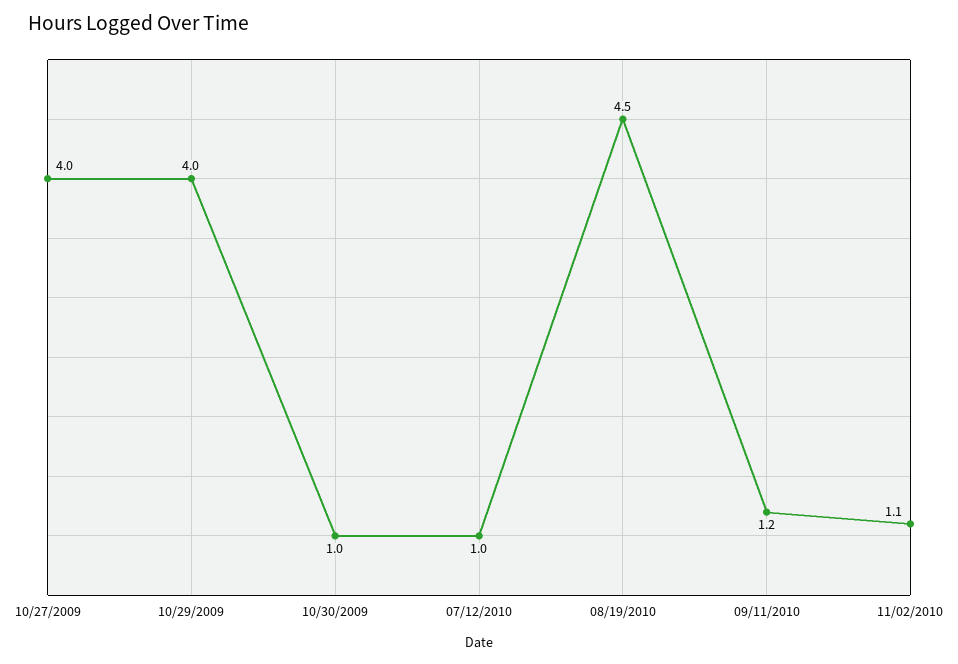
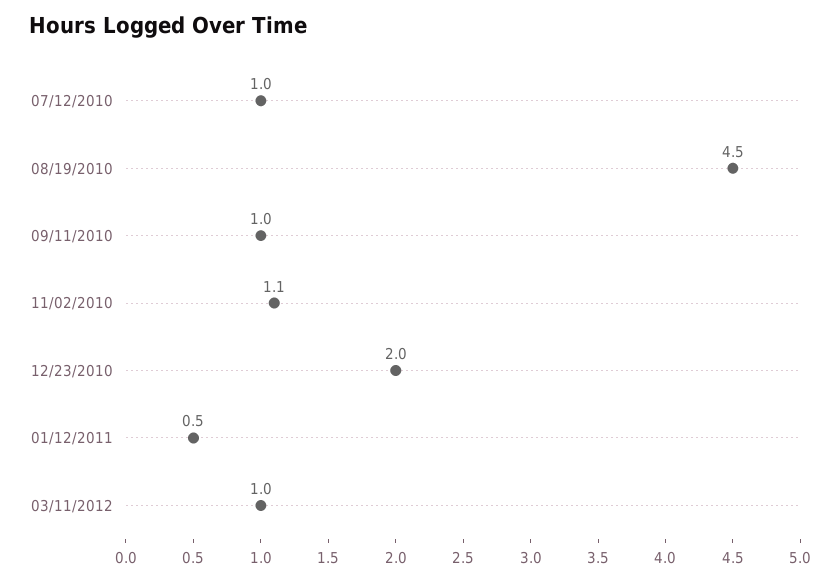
10/27/2009: 4 -> none
10/29/2009: 4 -> none
10/30/2009: 1 -> none
09/11/2010: 1.2 -> 1
12/23/2010: none -> 2
01/12/2011: none -> 0.5
03/11/2012: none -> 1

